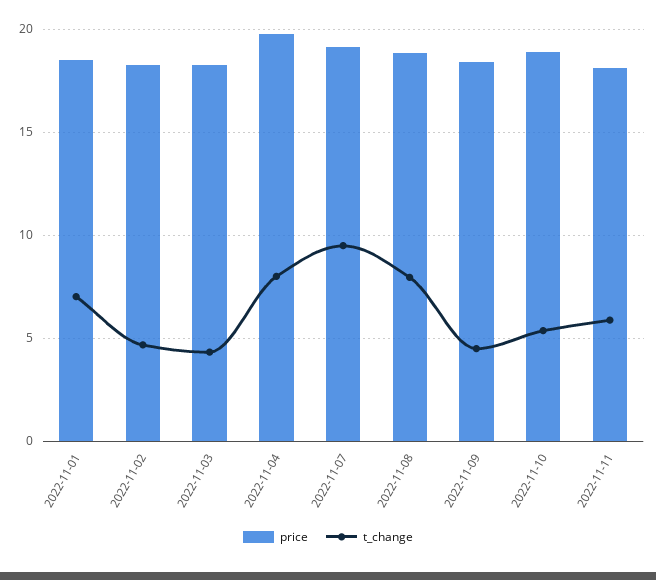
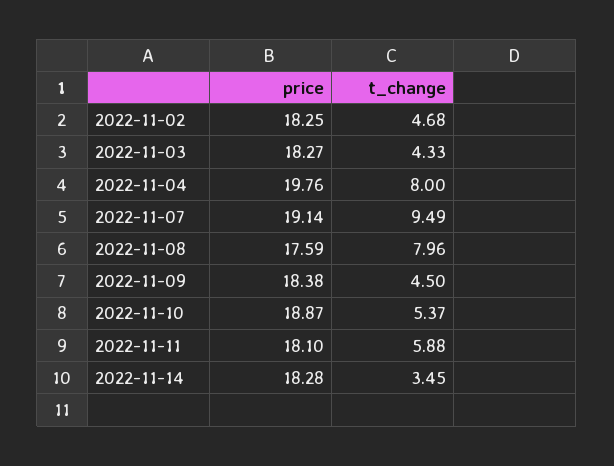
price, 2022-11-01: 18.5 -> none
t_change, 2022-11-01: 7 -> none
price, 2022-11-08: 19 -> 17.59
price, 2022-11-14: none -> 18.28
t_change, 2022-11-14: none -> 3.45

